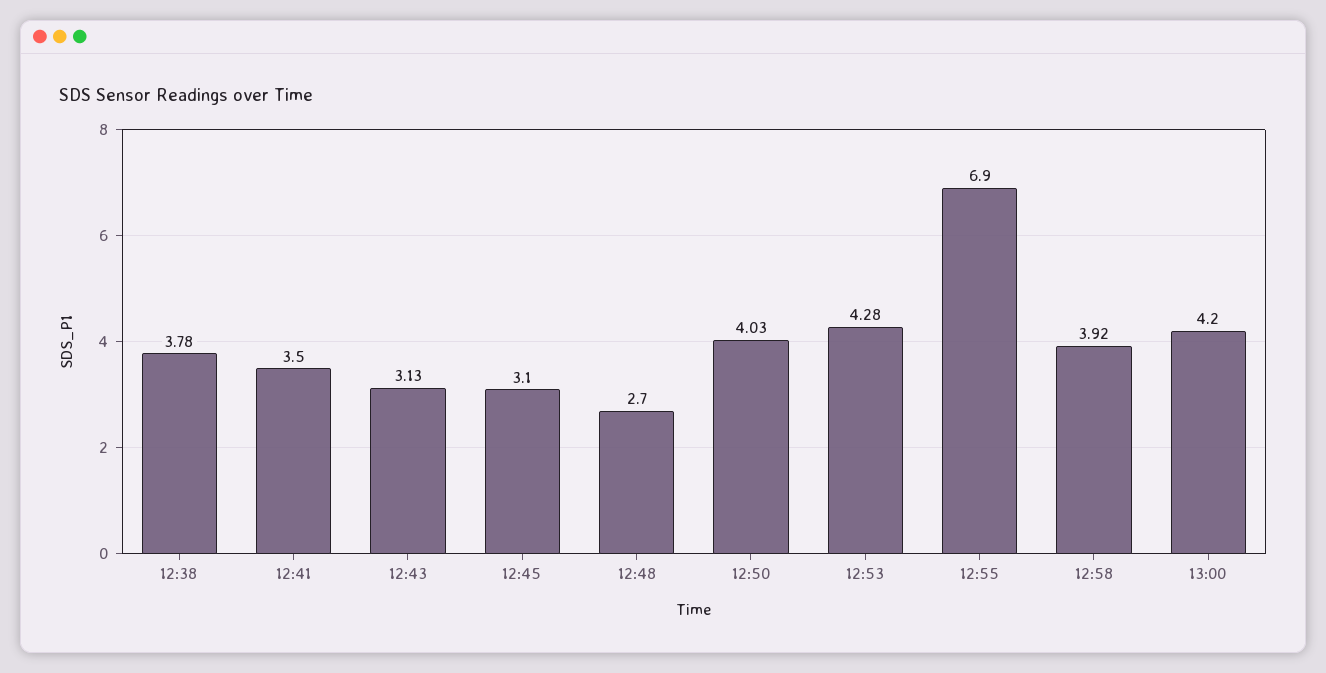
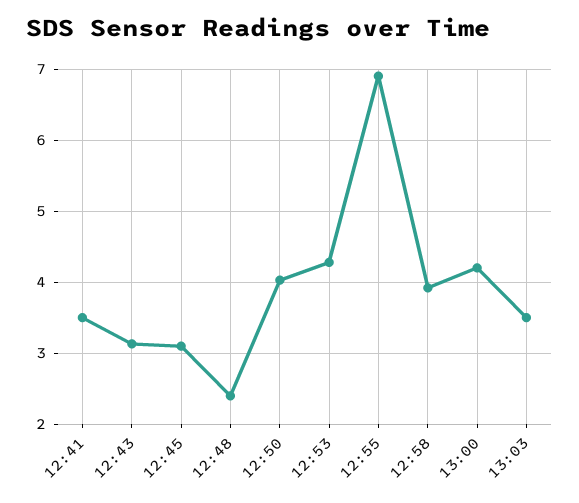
12:38: 3.78 -> none
12:48: 2.7 -> 2.4
13:03: none -> 3.5

